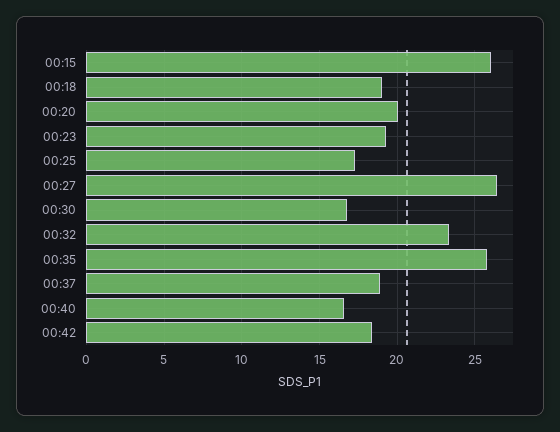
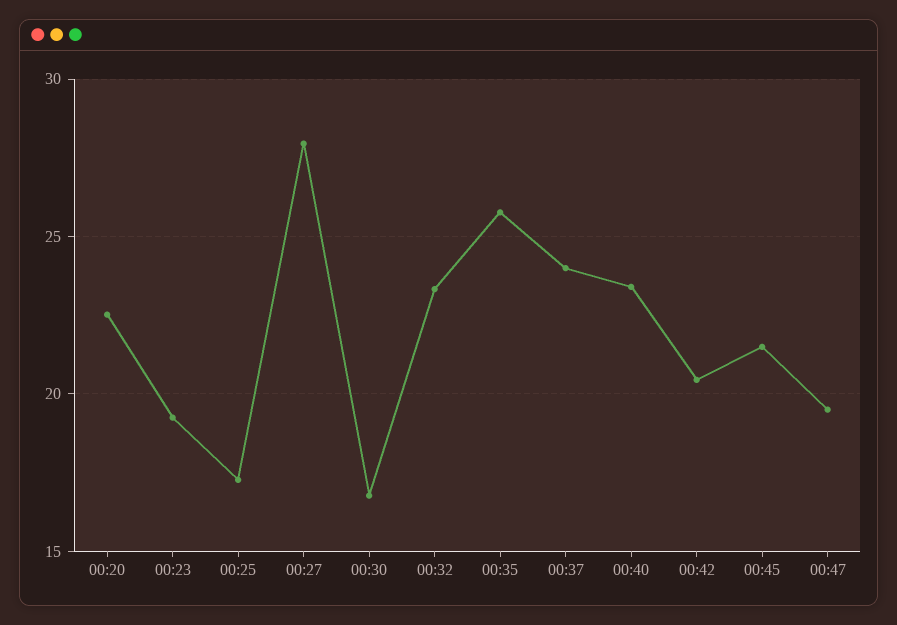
00:15: 26 -> none
00:18: 19 -> none
00:20: 20 -> 22.5
00:27: 26.5 -> 28
00:37: 19 -> 24
00:40: 16.5 -> 23.5
00:42: 18.5 -> 20.5
00:45: none -> 21.5
00:47: none -> 19.5

